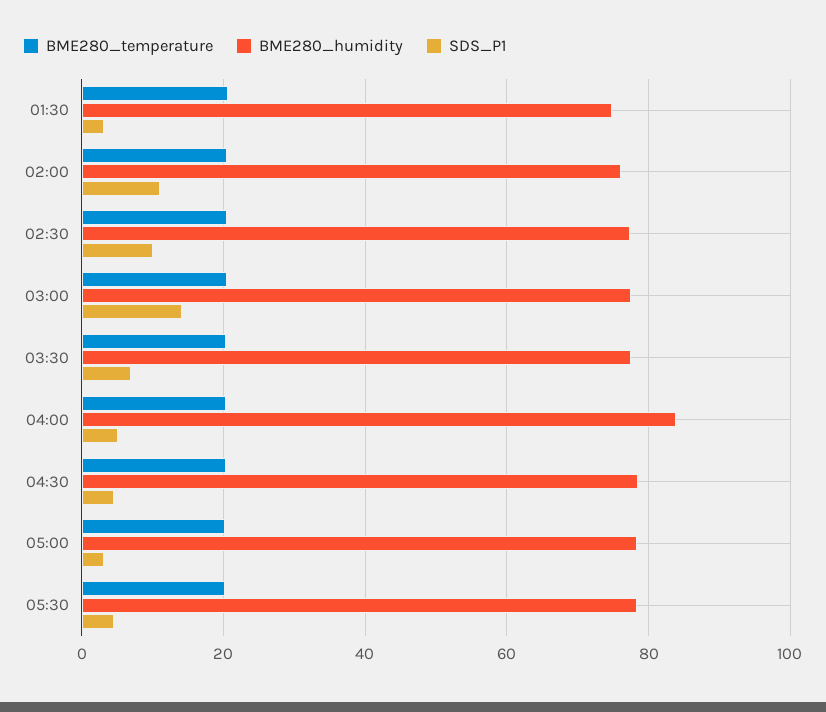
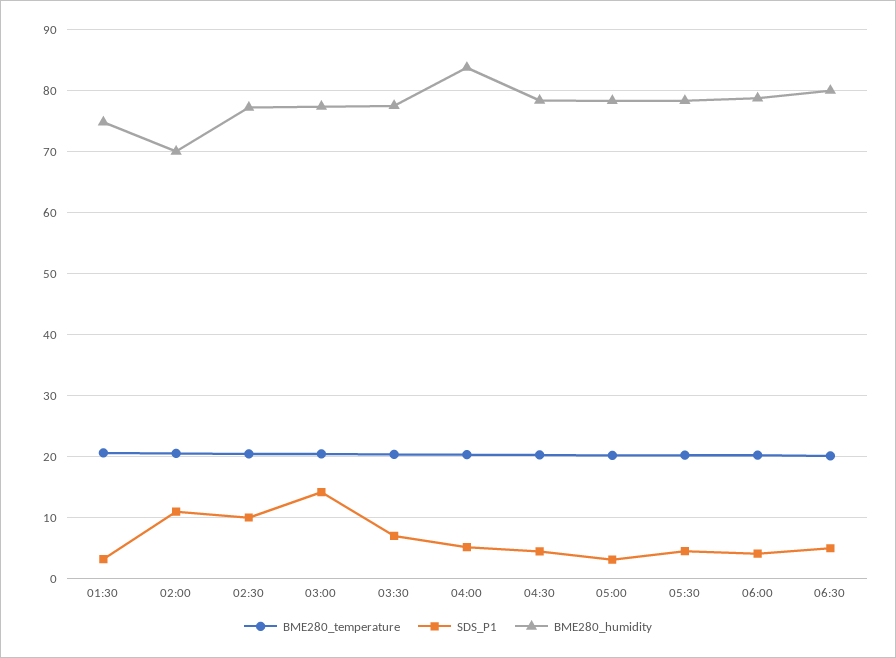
BME280_humidity, 02:00: 76 -> 70
BME280_temperature, 06:00: none -> 20
SDS_P1, 06:00: none -> 4
BME280_humidity, 06:00: none -> 79
BME280_temperature, 06:30: none -> 20
SDS_P1, 06:30: none -> 5
BME280_humidity, 06:30: none -> 80

